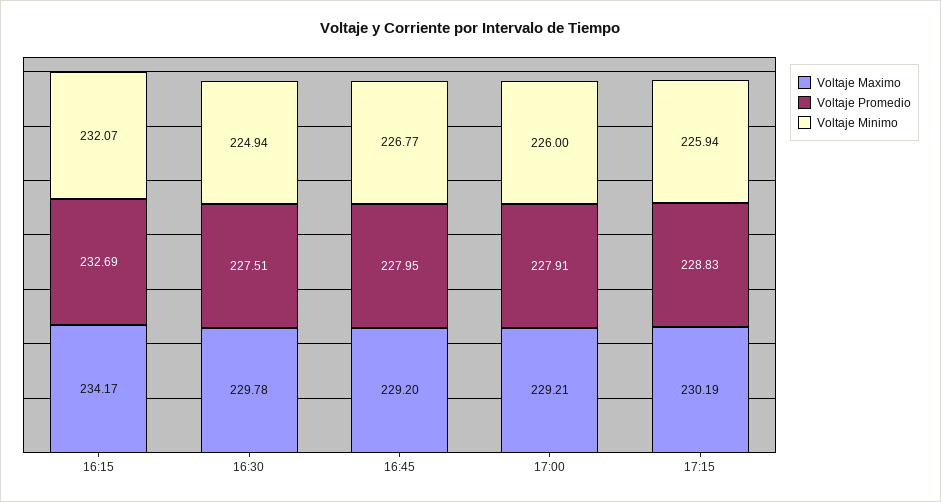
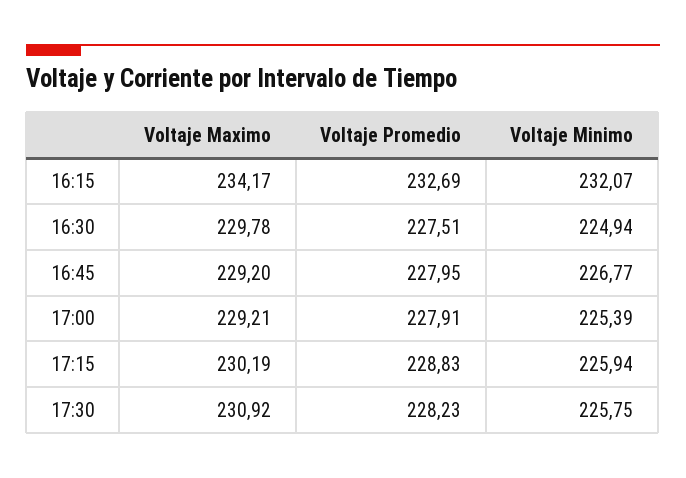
Voltaje Minimo, 17:00: 226 -> 225.39
Voltaje Maximo, 17:30: none -> 230.92
Voltaje Promedio, 17:30: none -> 228.23
Voltaje Minimo, 17:30: none -> 225.75

